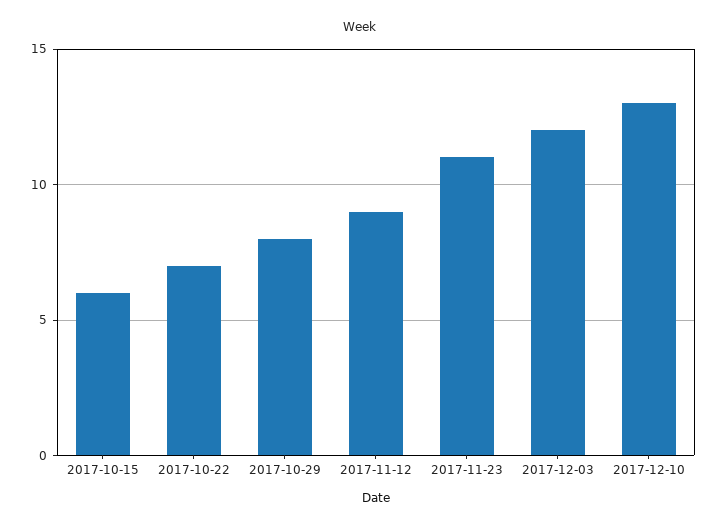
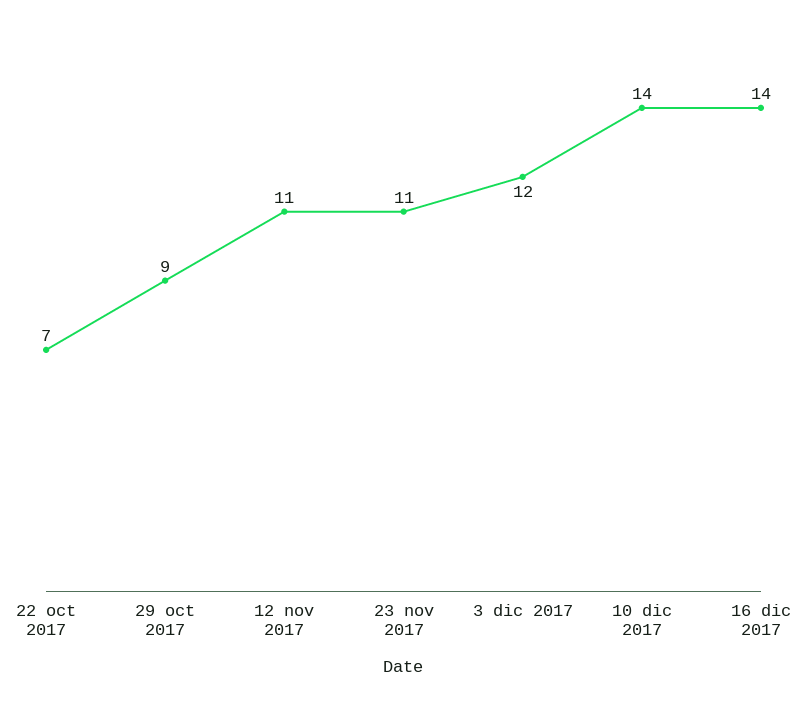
2017-10-15: 6 -> none
2017-10-29: 8 -> 9
2017-11-12: 9 -> 11
2017-12-10: 13 -> 14
16 dic 2017: none -> 14

